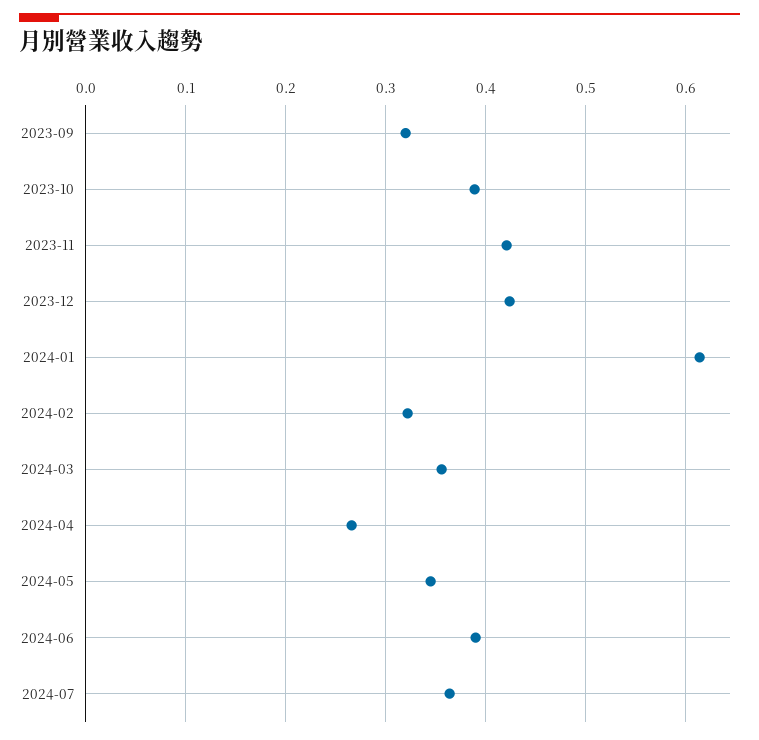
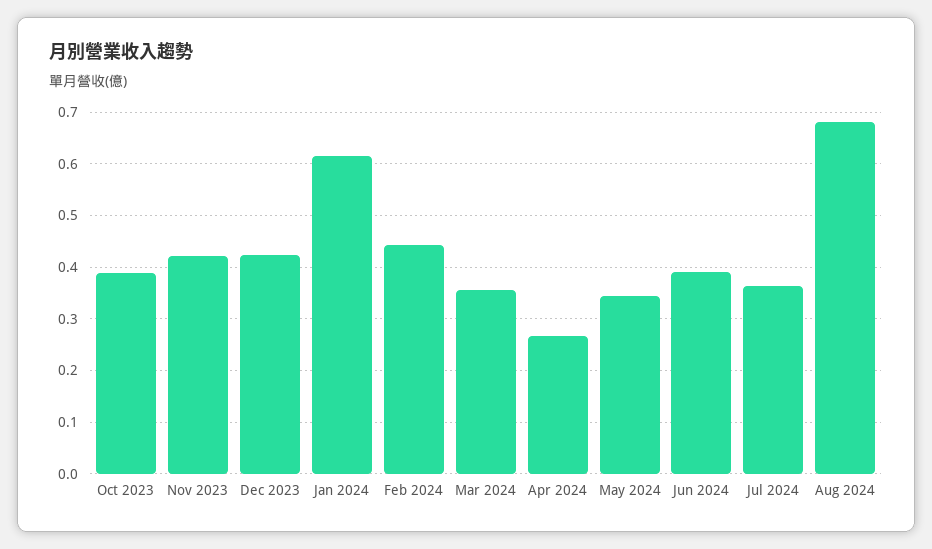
2023-09: 0.32 -> none
2024-02: 0.32 -> 0.44
Aug 2024: none -> 0.68

